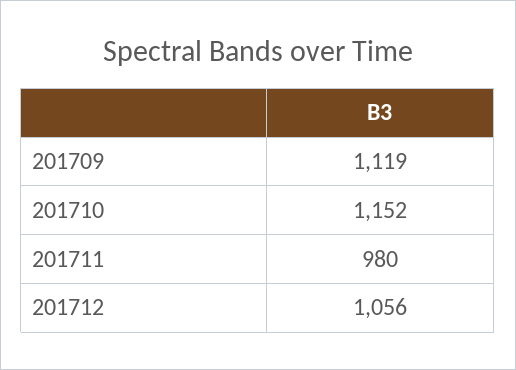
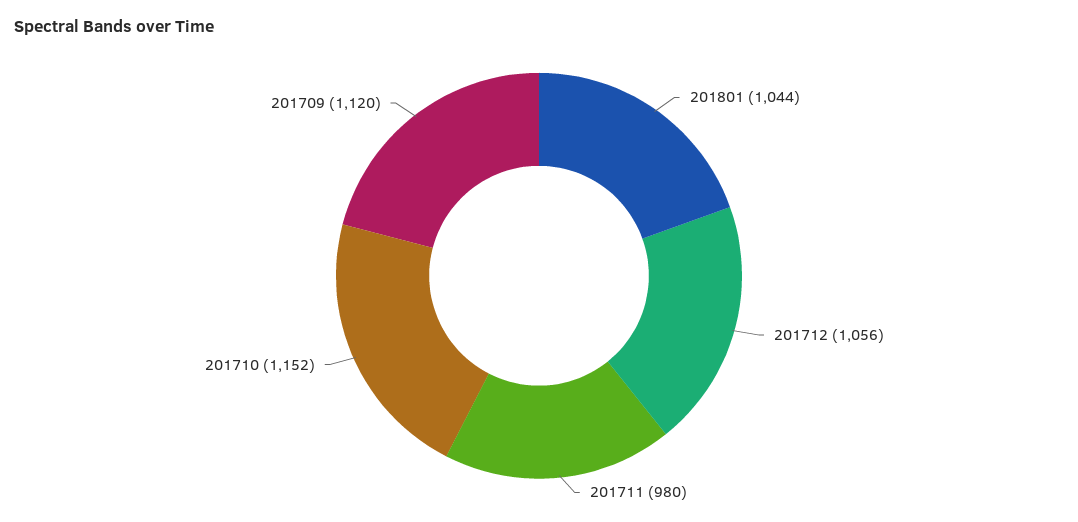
201709: 1119 -> 1120
201801: none -> 1044

